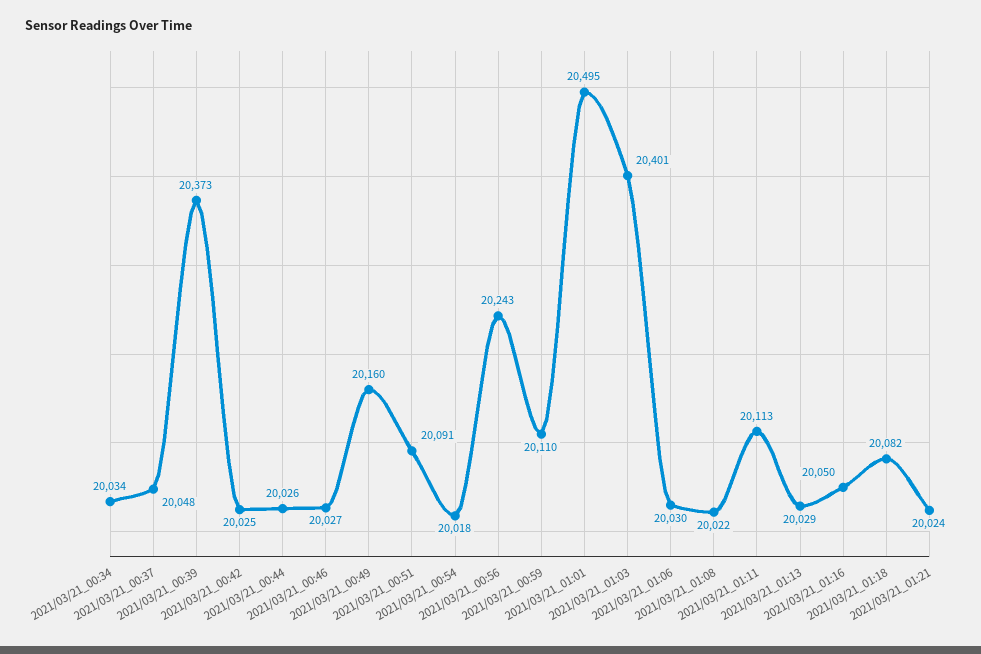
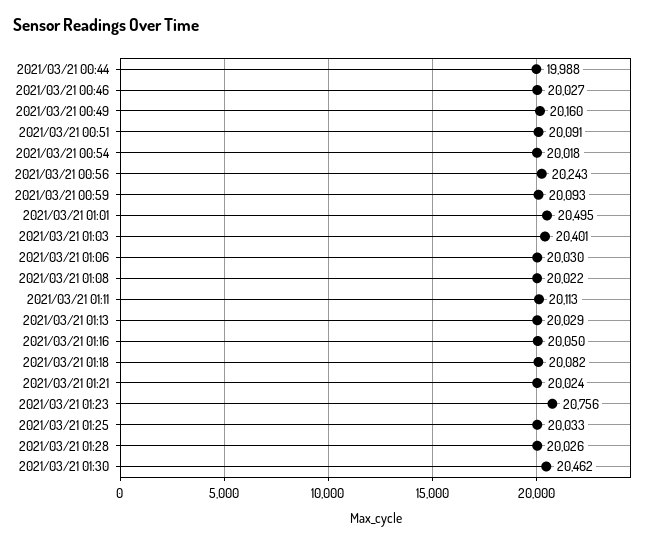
2021/03/21_00:34: 20034 -> none
2021/03/21_00:37: 20048 -> none
2021/03/21_00:39: 20373 -> none
2021/03/21_00:42: 20025 -> none
2021/03/21_00:44: 20026 -> 19988
2021/03/21_00:59: 20110 -> 20093
2021/03/21 01:23: none -> 20756
2021/03/21 01:25: none -> 20033
2021/03/21 01:28: none -> 20026
2021/03/21 01:30: none -> 20462

